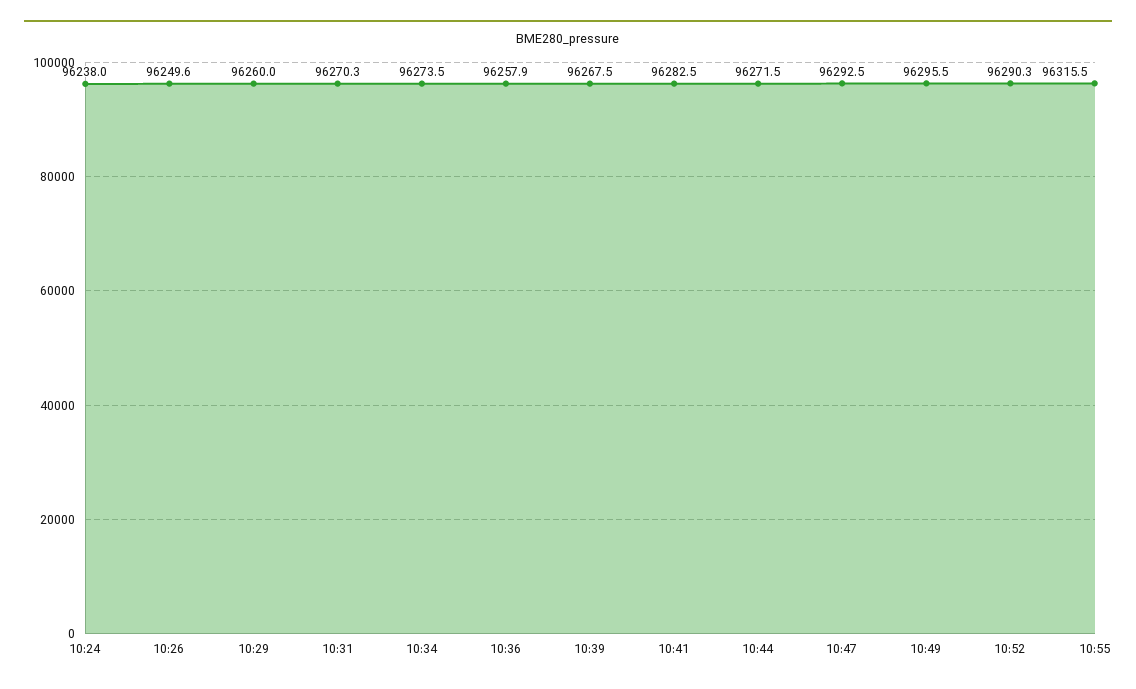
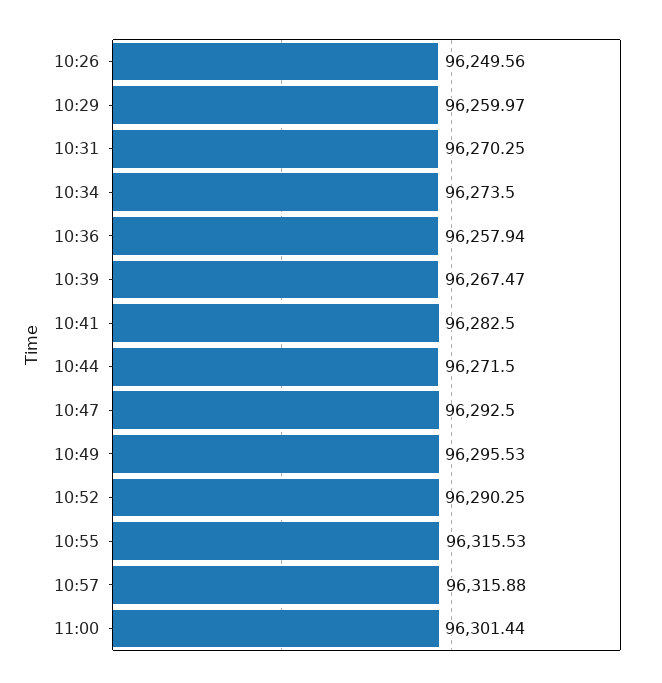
10:24: 96238 -> none
10:57: none -> 96315.88
11:00: none -> 96301.44

